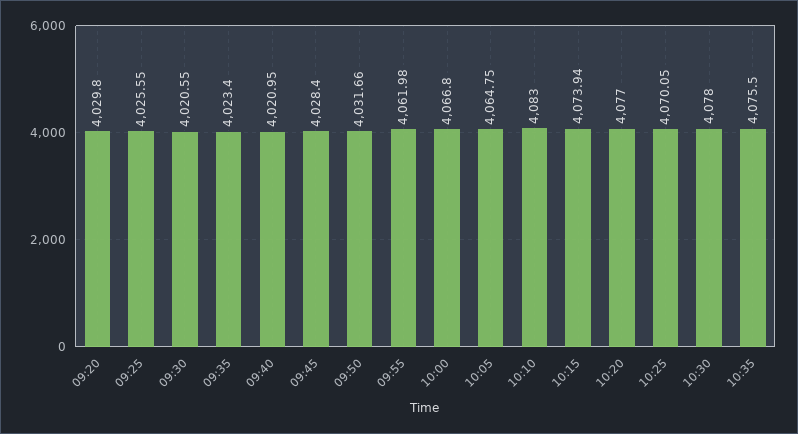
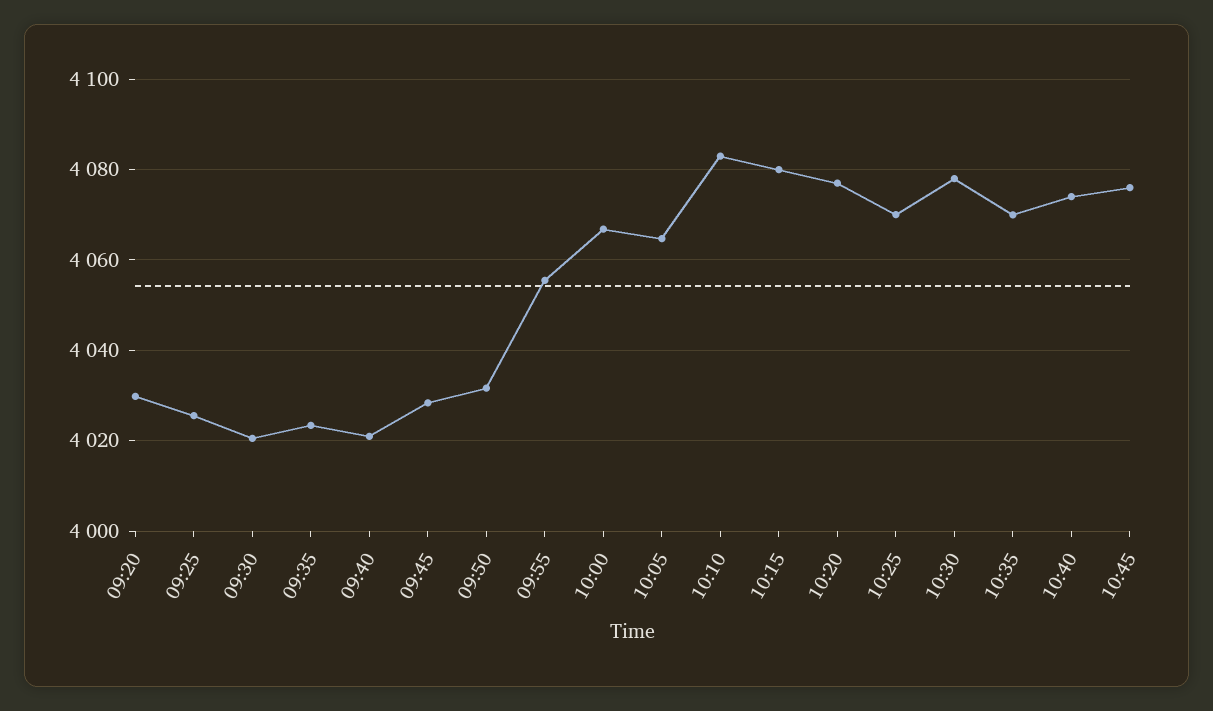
09:55: 4061.98 -> 4056
10:15: 4073.94 -> 4080
10:35: 4075.5 -> 4070
10:40: none -> 4074
10:45: none -> 4076

